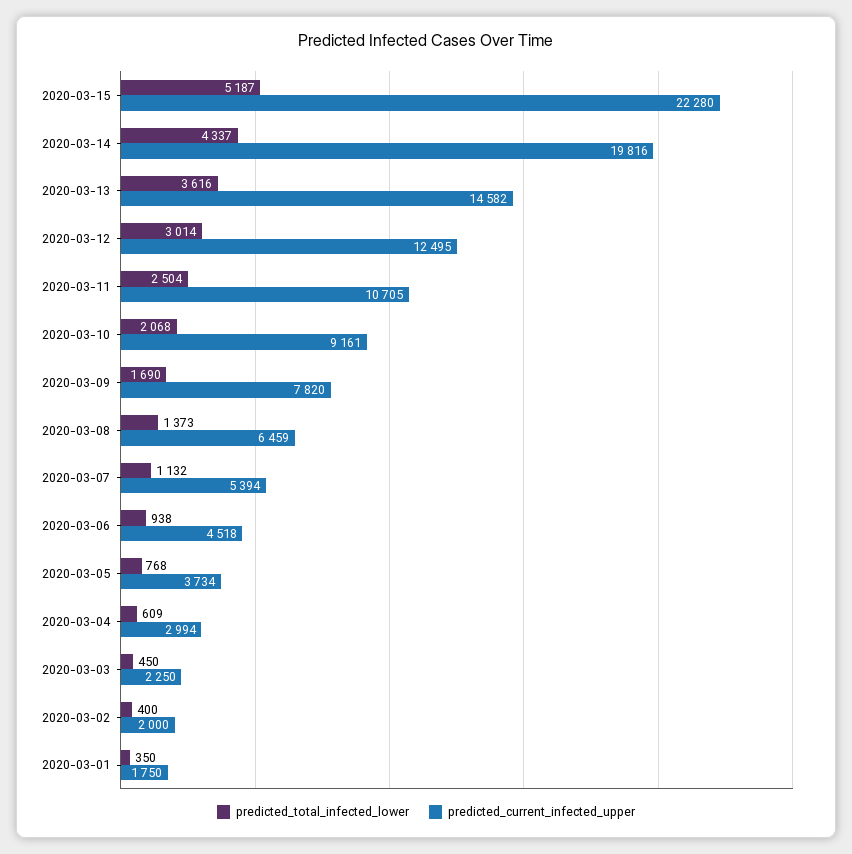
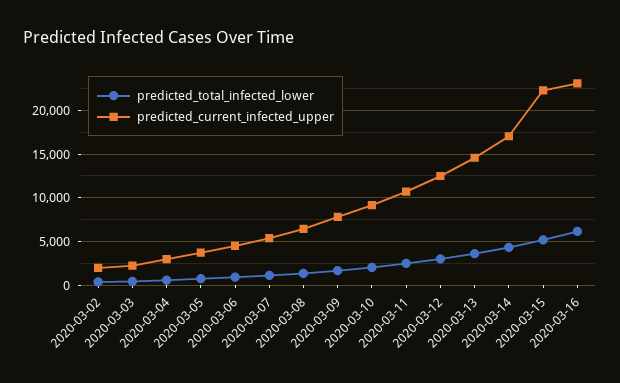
predicted_current_infected_upper, 2020-03-14: 19816 -> 17000
predicted_total_infected_lower, 2020-03-01: 350 -> none
predicted_current_infected_upper, 2020-03-01: 1750 -> none
predicted_total_infected_lower, 2020-03-16: none -> 6000
predicted_current_infected_upper, 2020-03-16: none -> 23000

